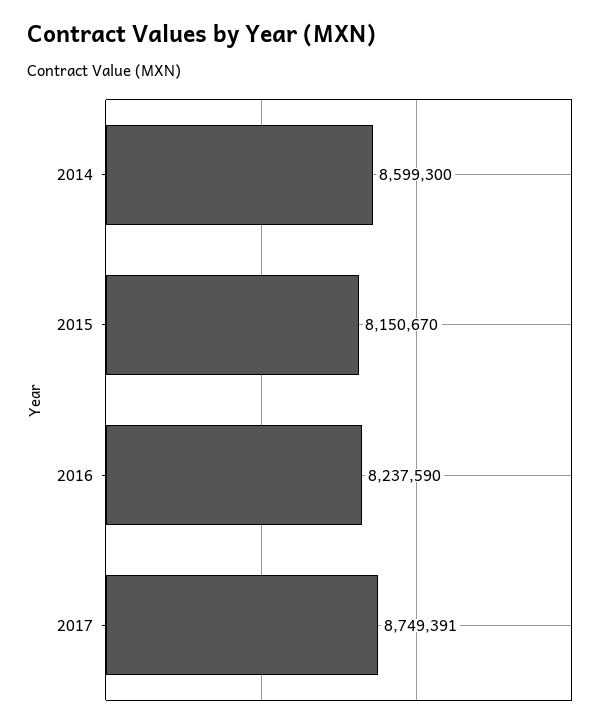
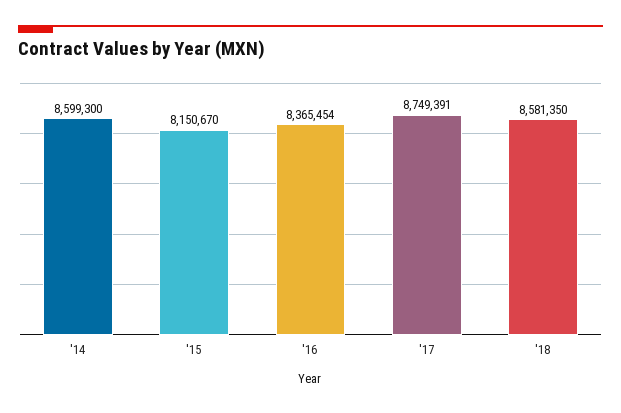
2016: 8237590 -> 8365454
'18: none -> 8581350

